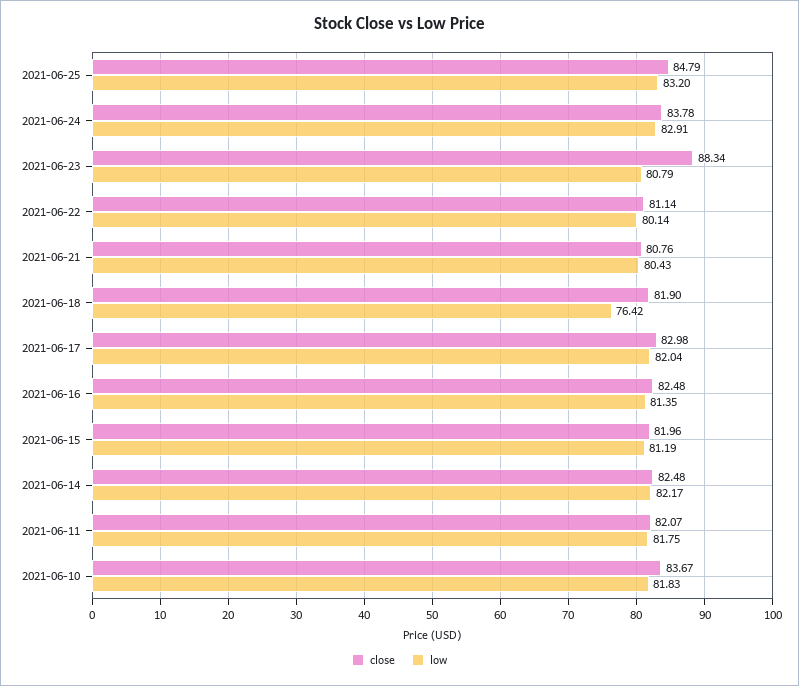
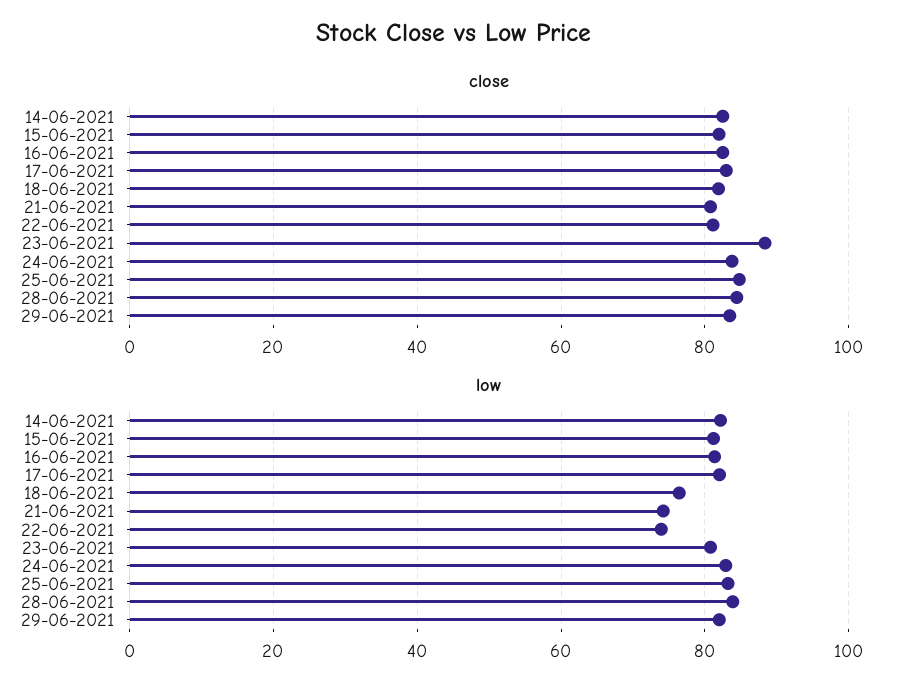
low, 2021-06-22: 80.14 -> 74
low, 2021-06-21: 80.43 -> 74
close, 2021-06-11: 82.07 -> none
low, 2021-06-11: 81.75 -> none
close, 2021-06-10: 83.67 -> none
low, 2021-06-10: 81.83 -> none
close, 28-06-2021: none -> 84
close, 29-06-2021: none -> 84
low, 28-06-2021: none -> 84
low, 29-06-2021: none -> 82

